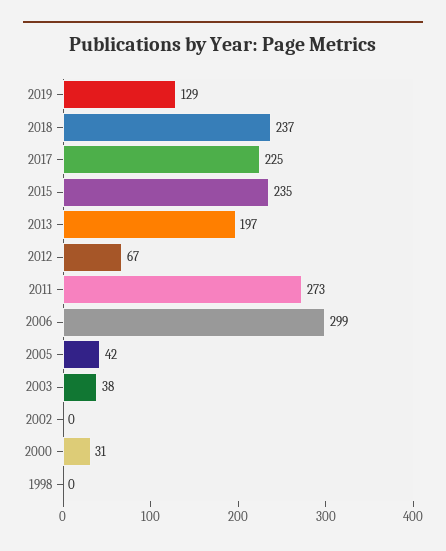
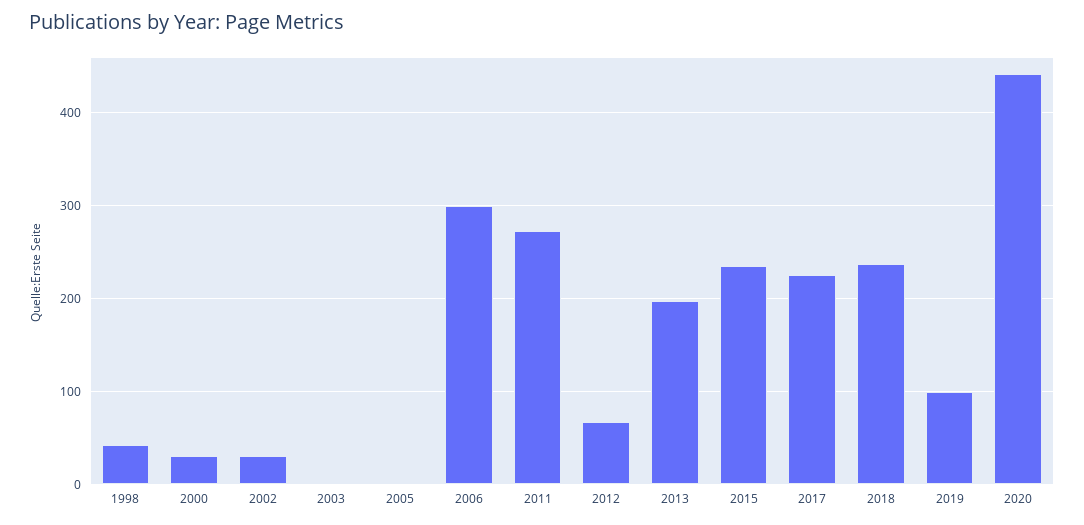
2019: 129 -> 100
2005: 42 -> 0
2003: 38 -> 0
2002: 0 -> 30
1998: 0 -> 40
2020: none -> 440

